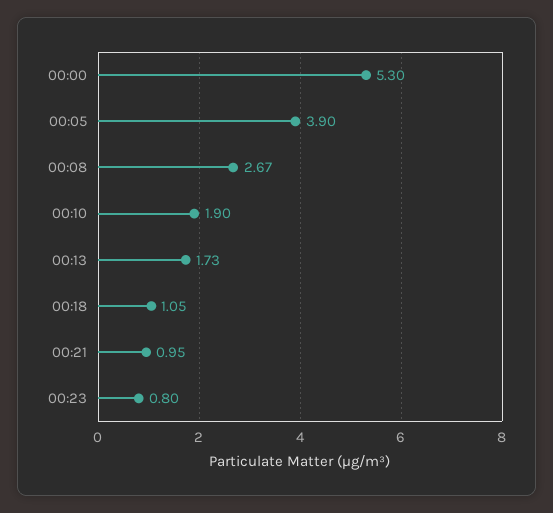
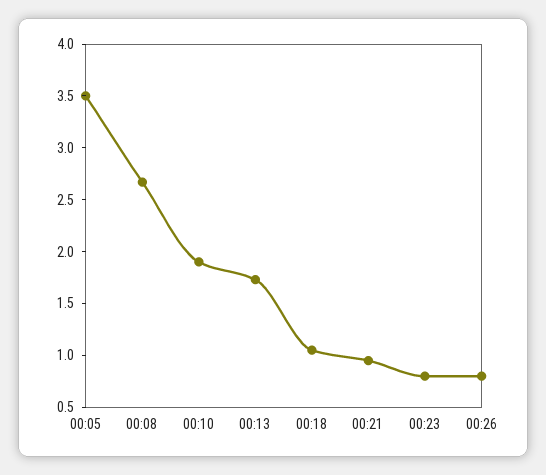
00:00: 5.3 -> none
00:05: 3.9 -> 3.5
00:26: none -> 0.8

